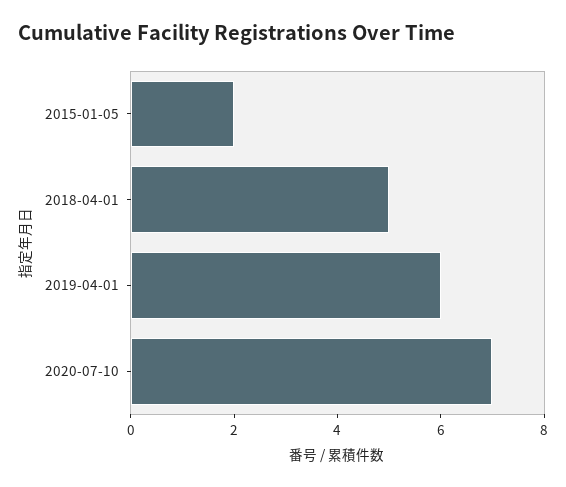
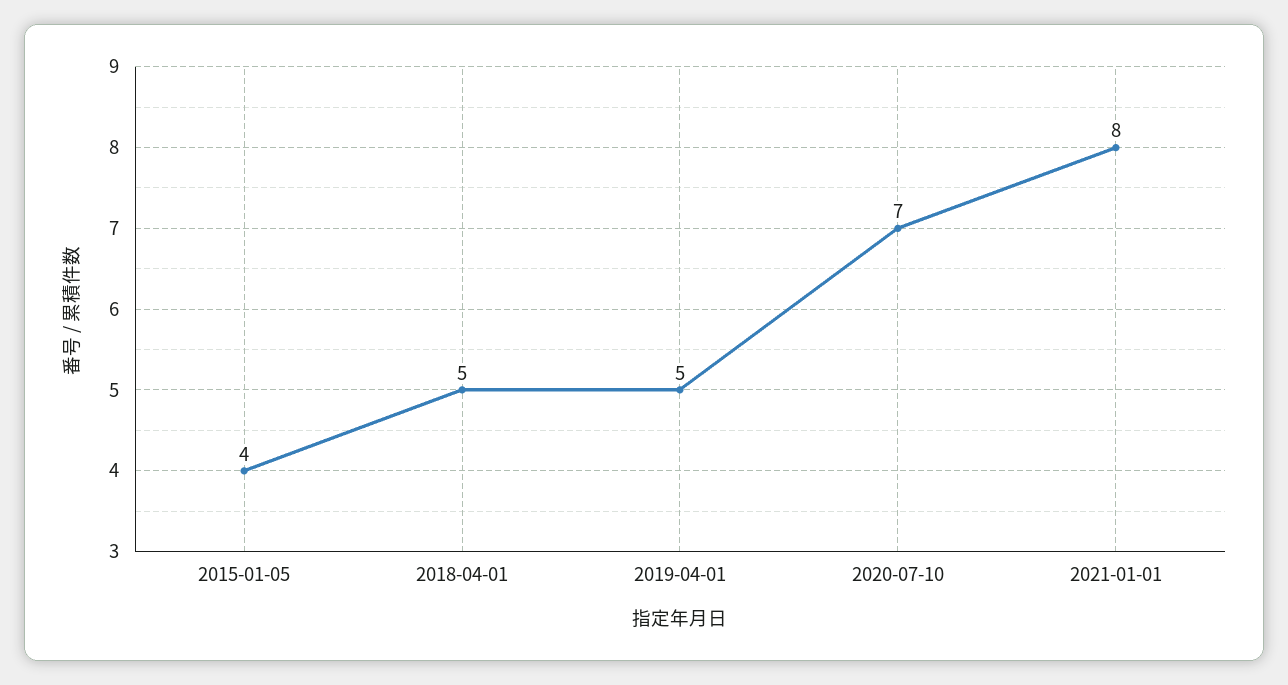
2015-01-05: 2 -> 4
2019-04-01: 6 -> 5
2021-01-01: none -> 8

